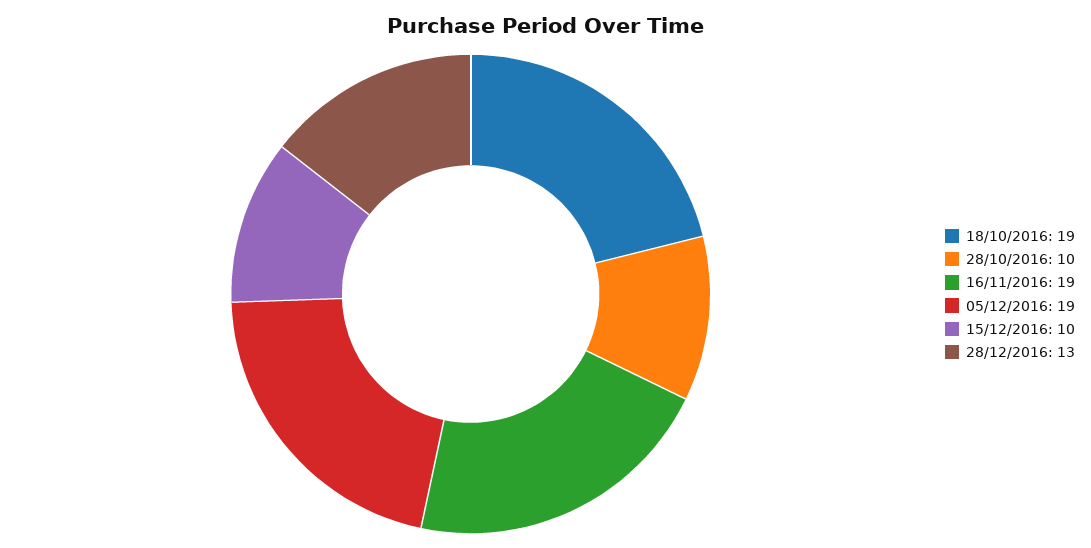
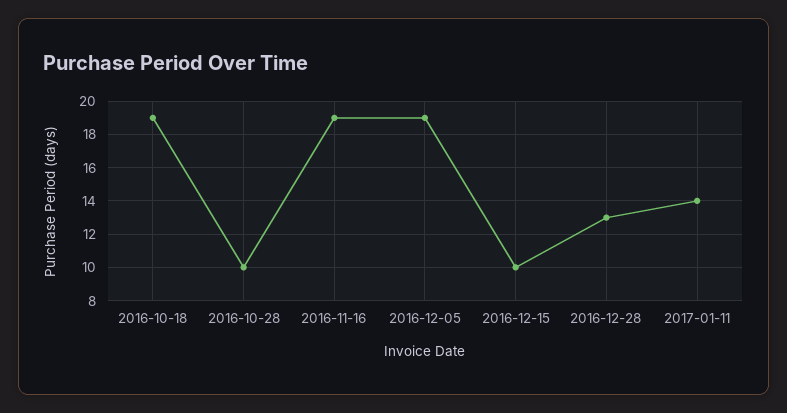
2017-01-11: none -> 14

